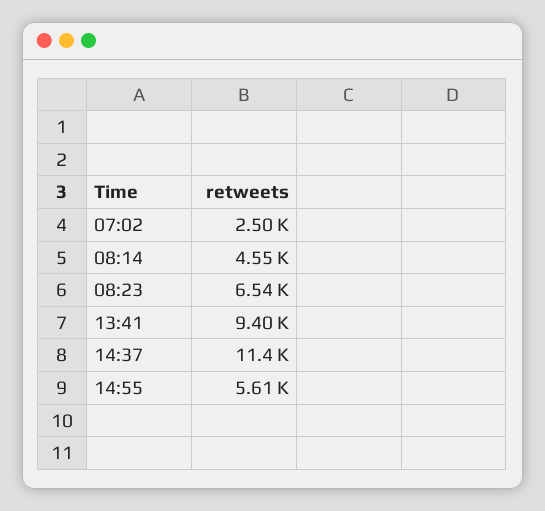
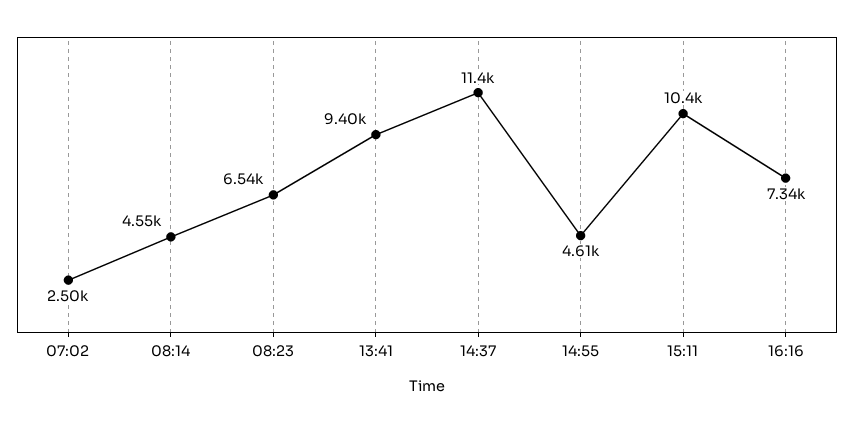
14:55: 5610 -> 4610
15:11: none -> 10400
16:16: none -> 7340

